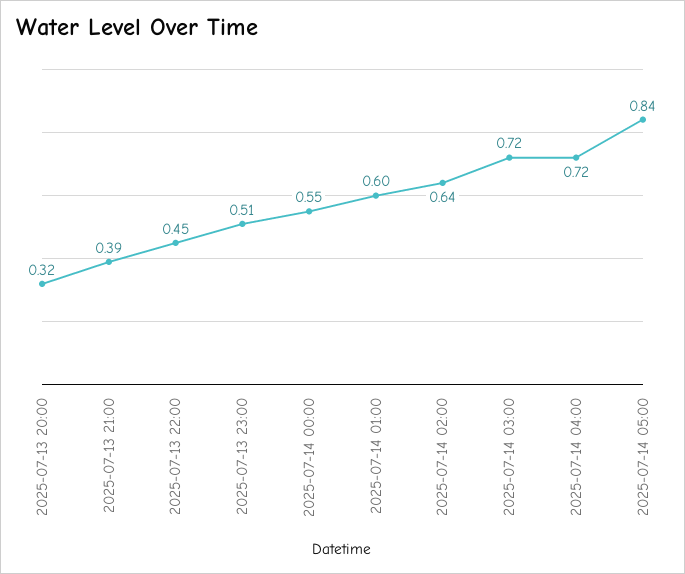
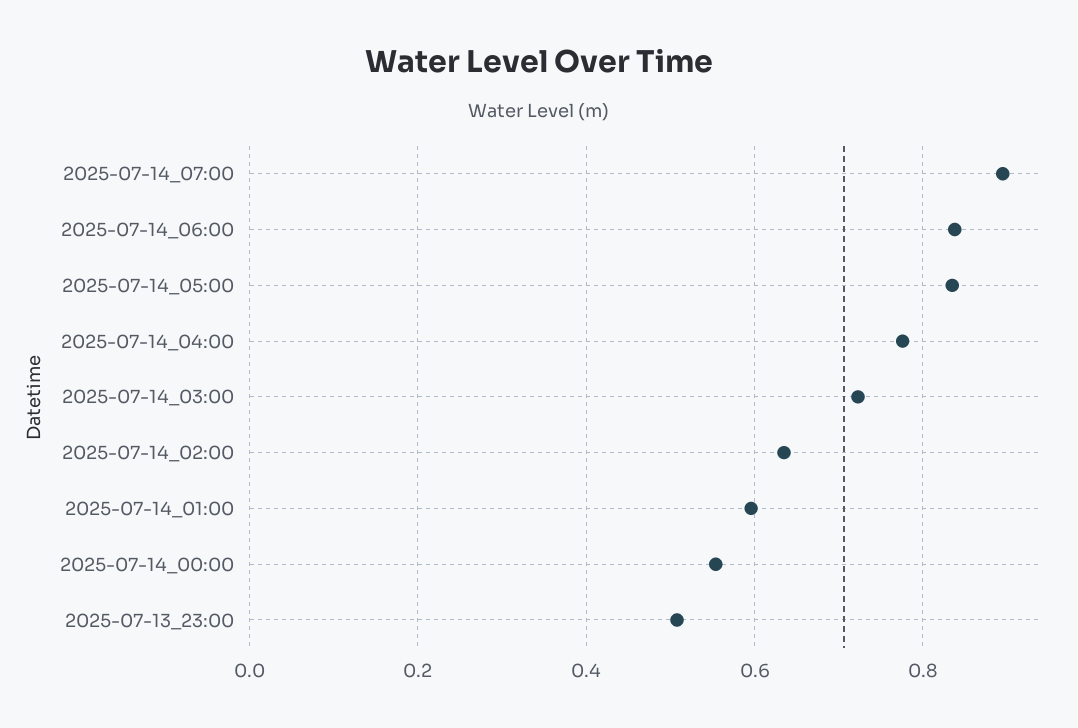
2025-07-13 20:00: 0.32 -> none
2025-07-13 21:00: 0.39 -> none
2025-07-13 22:00: 0.45 -> none
2025-07-14 04:00: 0.72 -> 0.78
2025-07-14_07:00: none -> 0.9
2025-07-14_06:00: none -> 0.84

